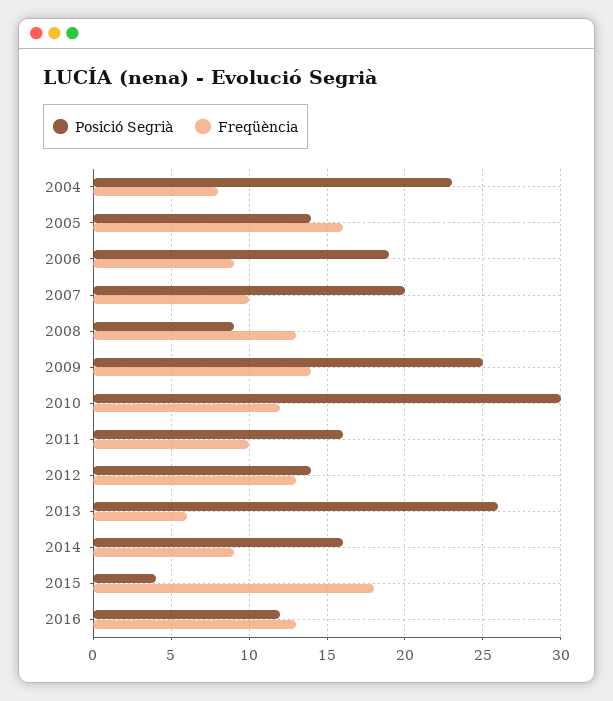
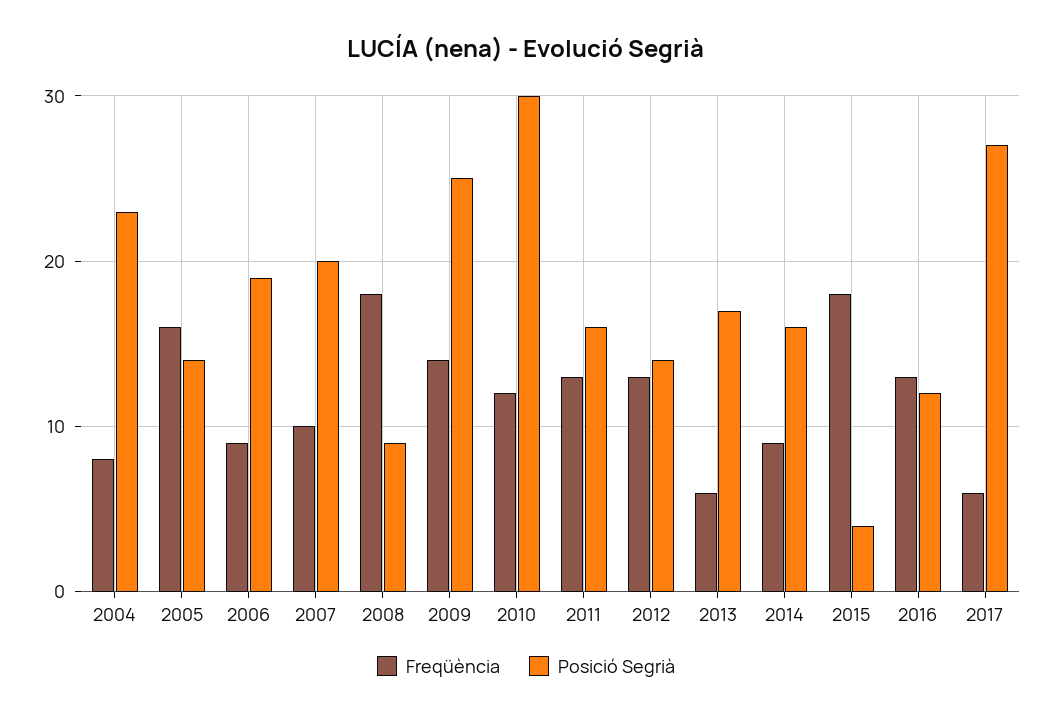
Freqüència, 2008: 13 -> 18
Freqüència, 2011: 10 -> 13
Posició Segrià, 2013: 26 -> 17
Freqüència, 2017: none -> 6
Posició Segrià, 2017: none -> 27

